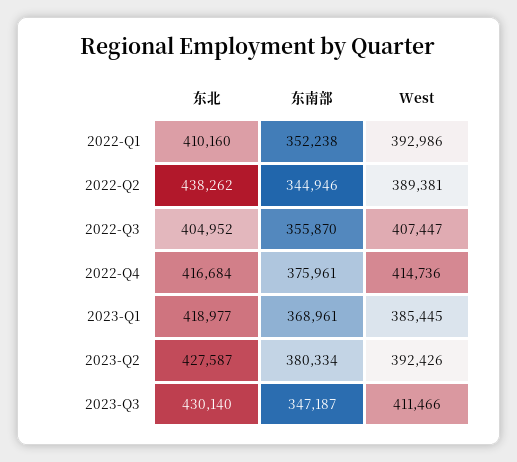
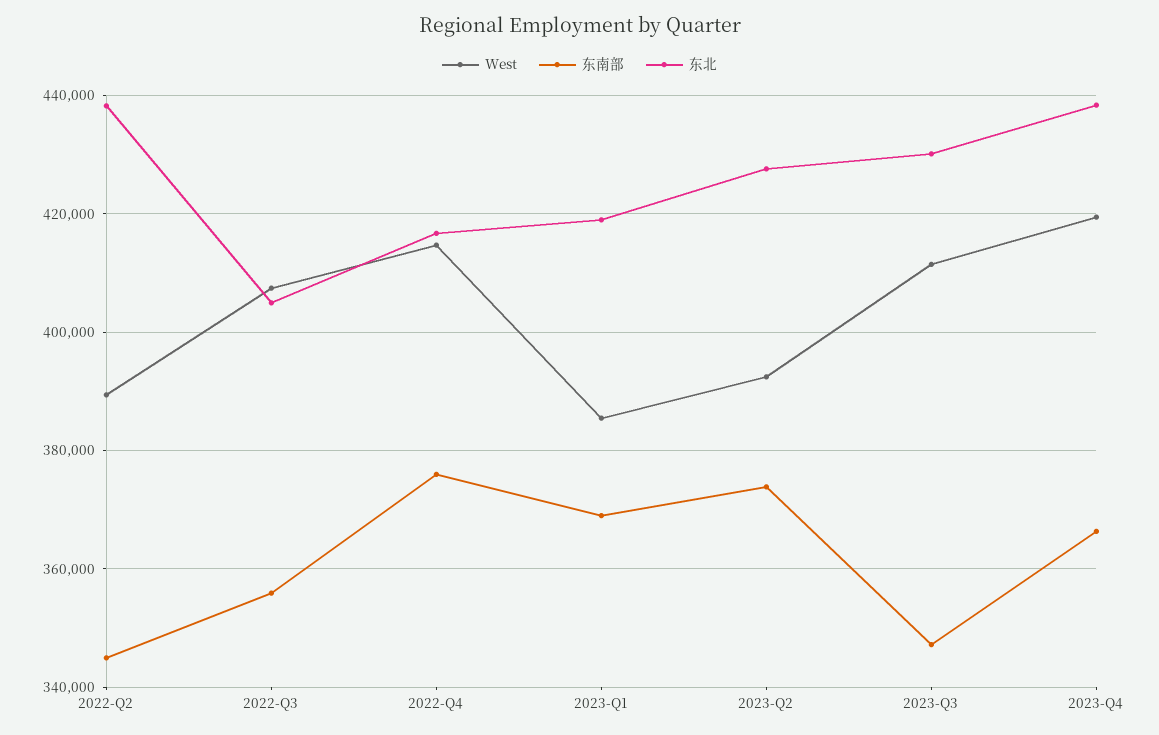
东北, 2022-Q1: 410160 -> none
东南部, 2022-Q1: 352238 -> none
West, 2022-Q1: 392986 -> none
东南部, 2023-Q2: 380334 -> 374000
West, 2023-Q4: none -> 420000
东南部, 2023-Q4: none -> 366000
东北, 2023-Q4: none -> 438000

